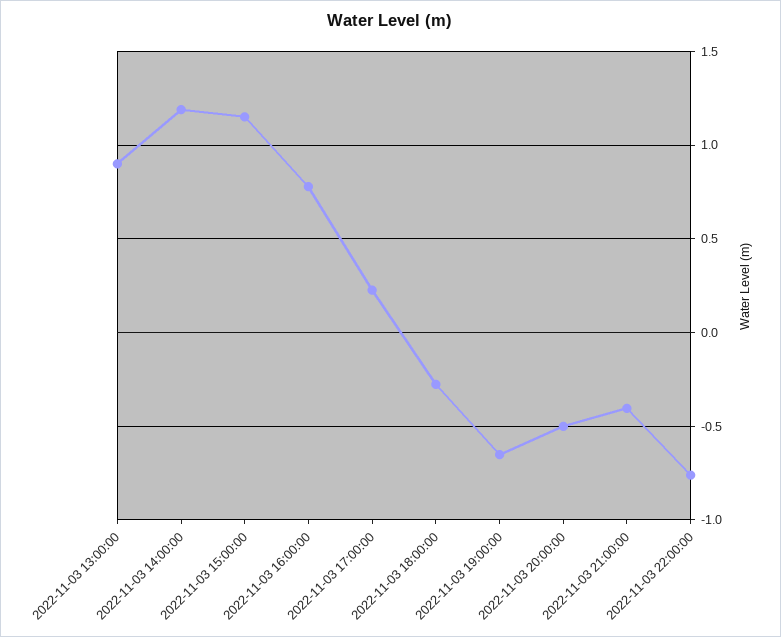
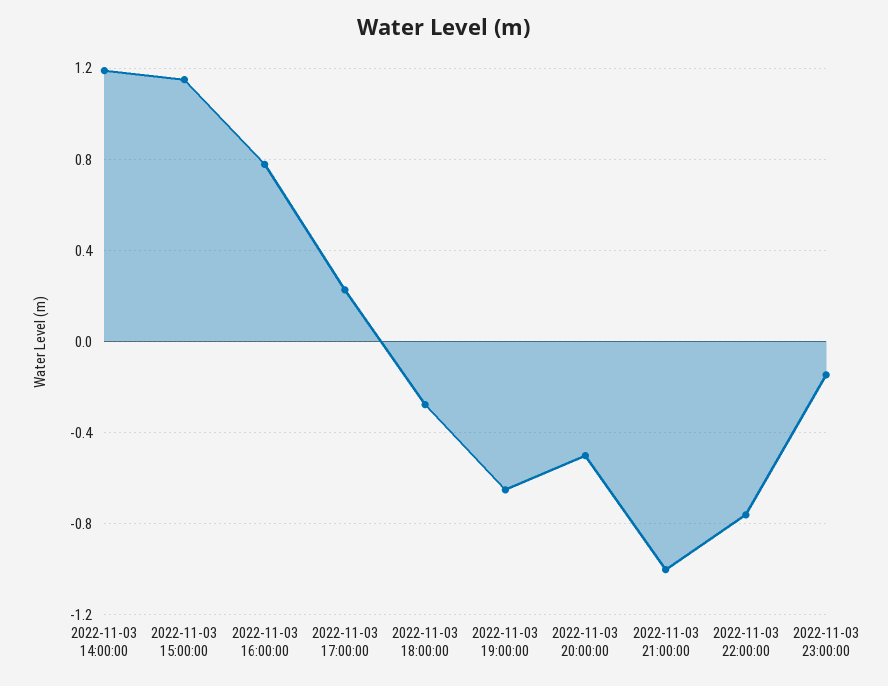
2022-11-03 13:00:00: 0.9 -> none
2022-11-03 21:00:00: -0.4 -> -1
2022-11-03 23:00:00: none -> -0.15

